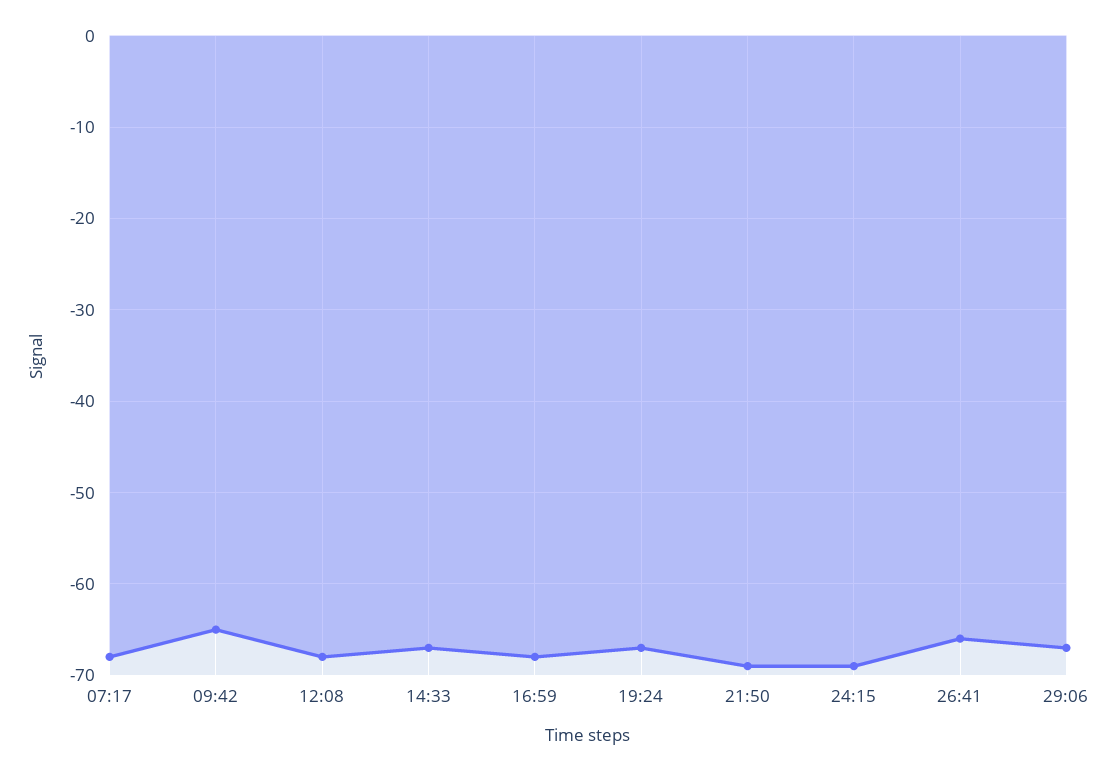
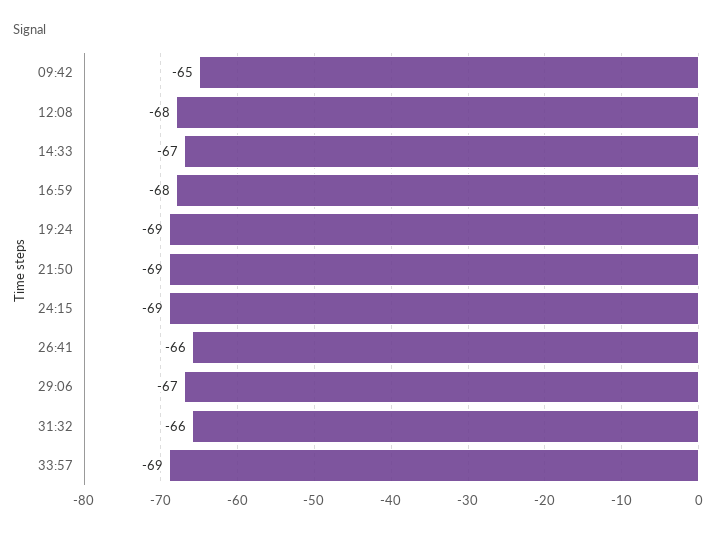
07:17: -68 -> none
19:24: -67 -> -69
31:32: none -> -66
33:57: none -> -69

